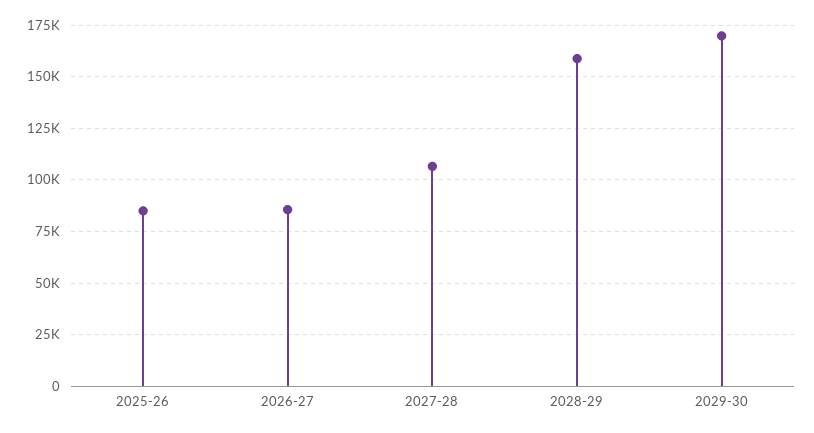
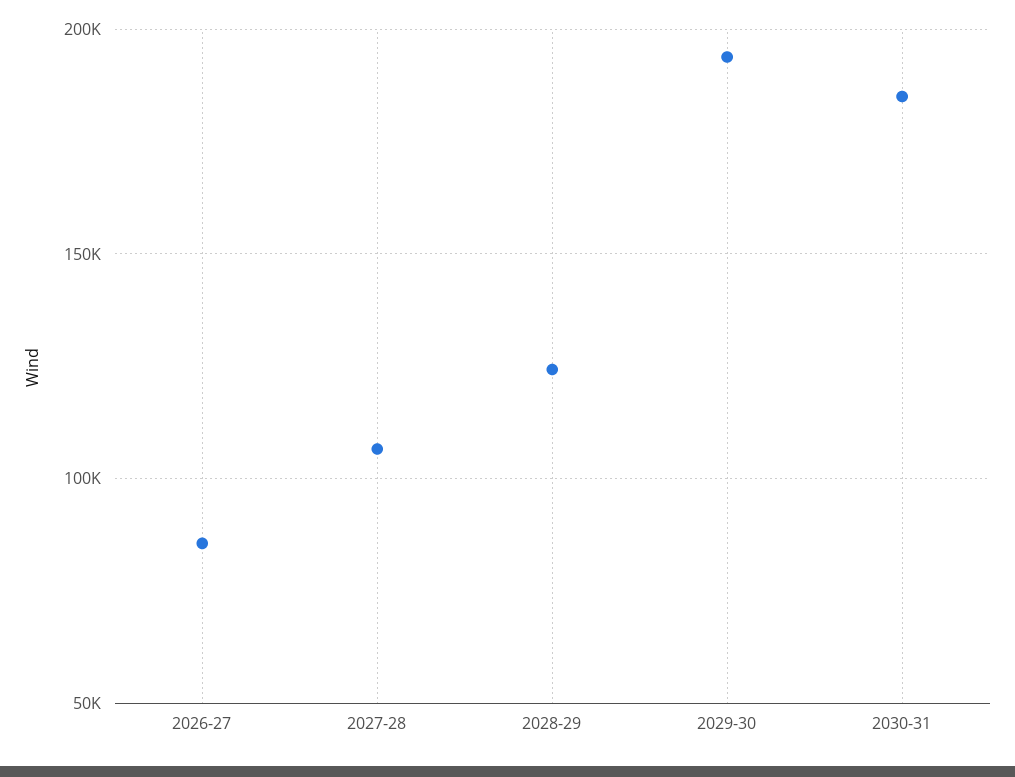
2025-26: 85000 -> none
2028-29: 160000 -> 125000
2029-30: 170000 -> 195000
2030-31: none -> 185000

